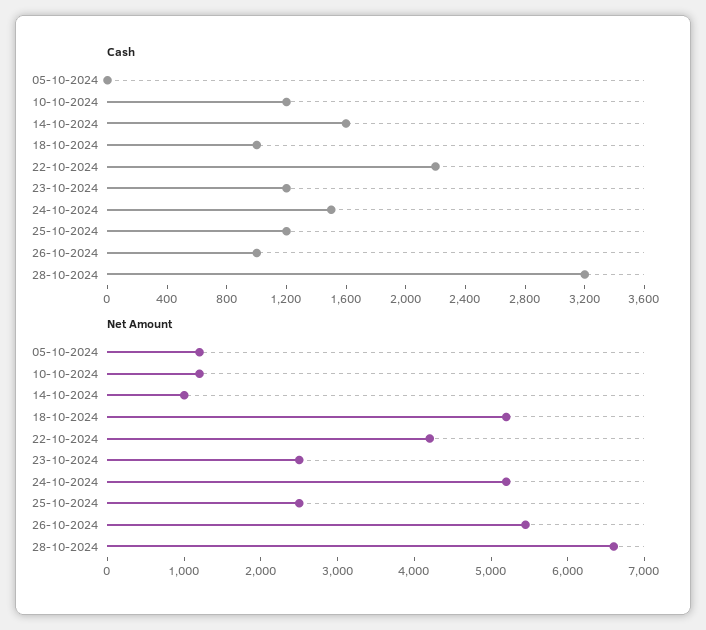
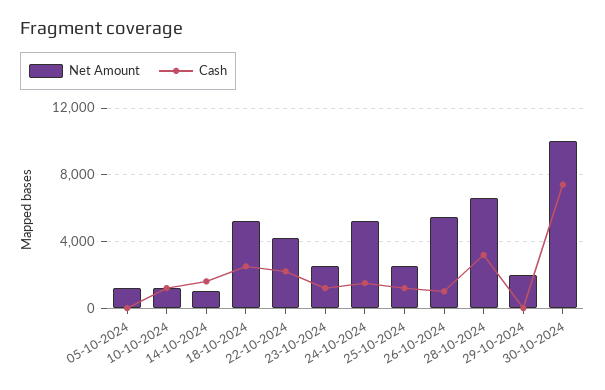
Cash, 18-10-2024: 1000 -> 2500
Net Amount, 29-10-2024: none -> 2000
Cash, 29-10-2024: none -> 0
Net Amount, 30-10-2024: none -> 10000
Cash, 30-10-2024: none -> 7500

